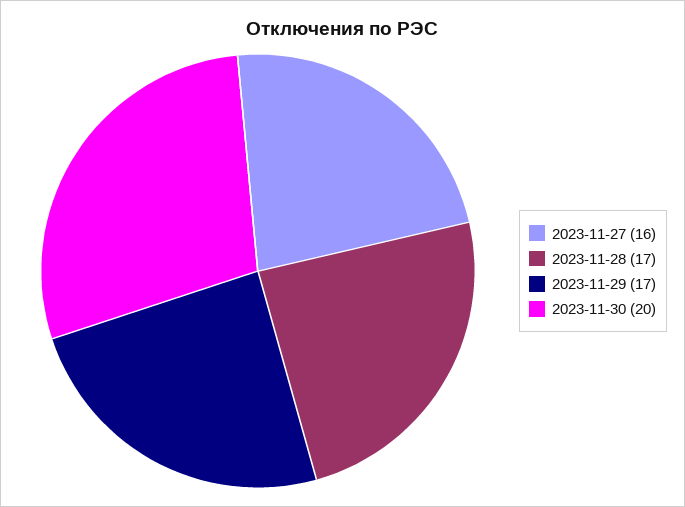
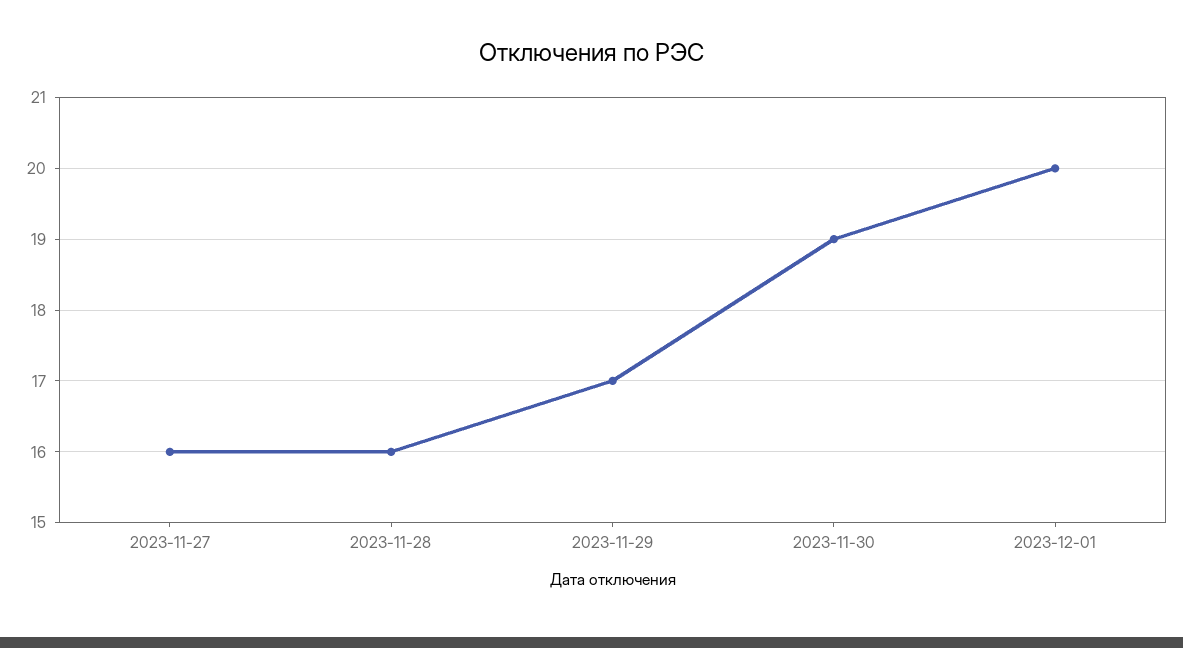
2023-11-28: 17 -> 16
2023-11-30: 20 -> 19
2023-12-01: none -> 20

